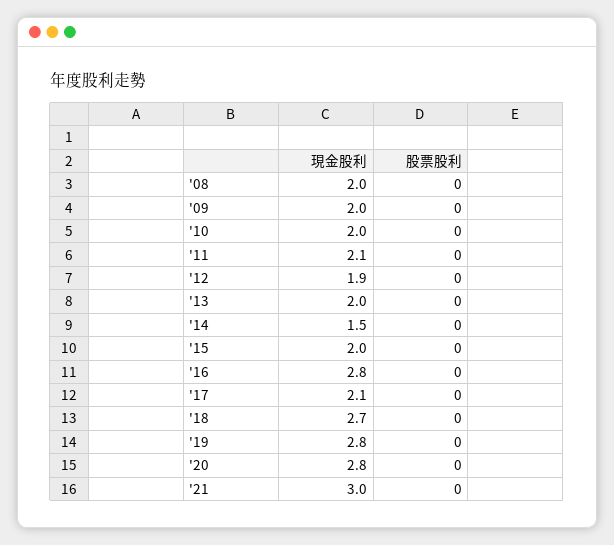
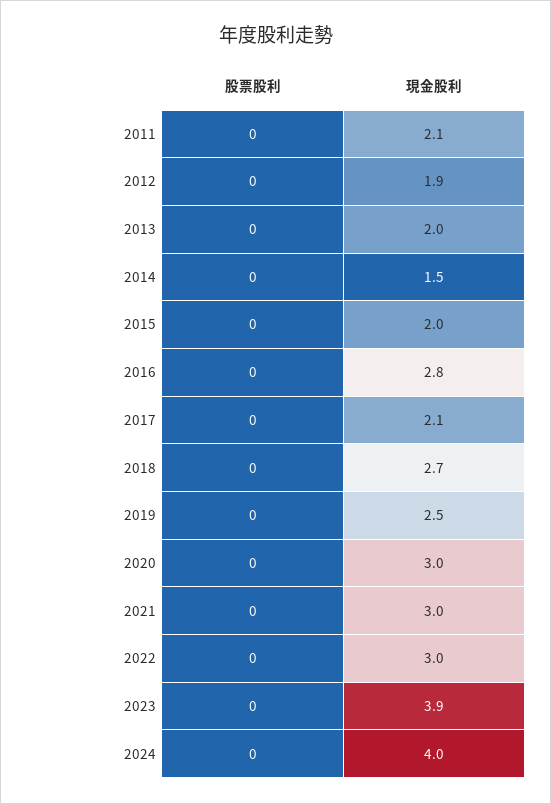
現金股利, '08: 2 -> none
股票股利, '08: 0 -> none
現金股利, '09: 2 -> none
股票股利, '09: 0 -> none
現金股利, '10: 2 -> none
股票股利, '10: 0 -> none
現金股利, '19: 2.8 -> 2.5
現金股利, '20: 2.8 -> 3
股票股利, 2022: none -> 0
現金股利, 2022: none -> 3
股票股利, 2023: none -> 0
現金股利, 2023: none -> 3.9
股票股利, 2024: none -> 0
現金股利, 2024: none -> 4

